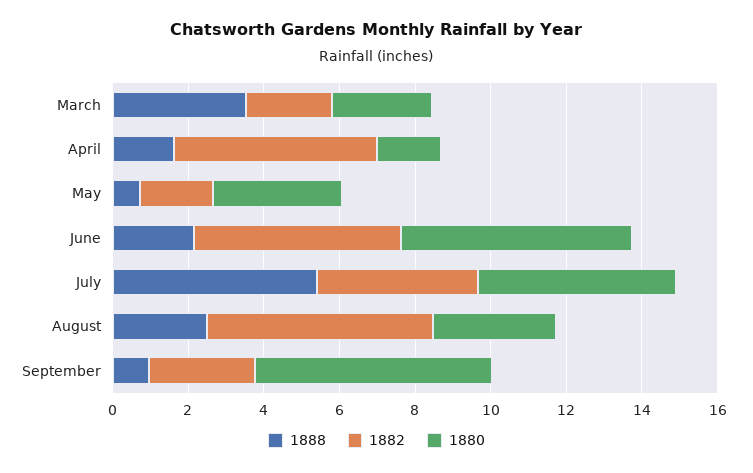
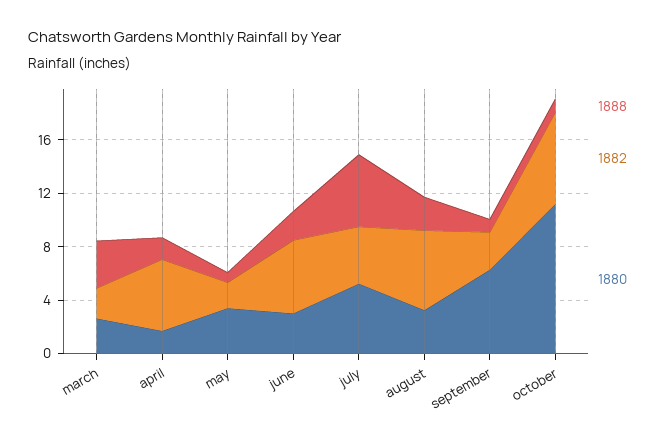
1880, June: 6 -> 3
1888, october: none -> 1
1882, october: none -> 7
1880, october: none -> 11

